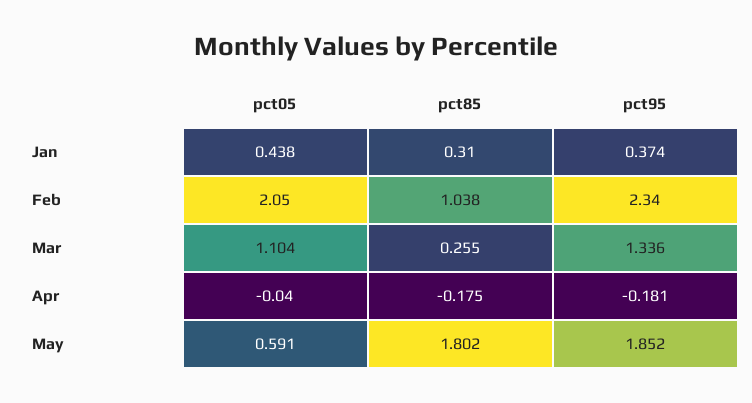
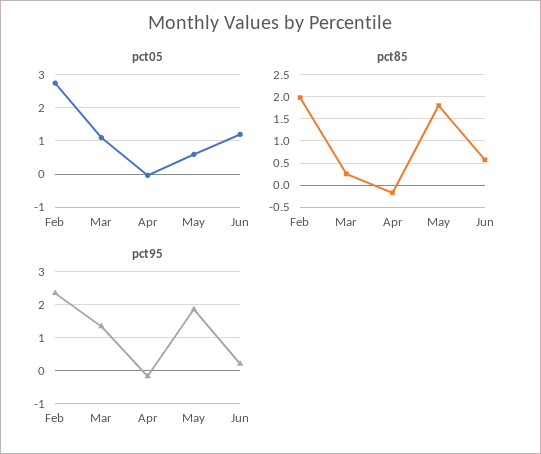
pct05, Jan: 0.438 -> none
pct85, Jan: 0.31 -> none
pct95, Jan: 0.374 -> none
pct05, Feb: 2.05 -> 2.8
pct85, Feb: 1.038 -> 2
pct05, Jun: none -> 1.2
pct85, Jun: none -> 0.5
pct95, Jun: none -> 0.2

